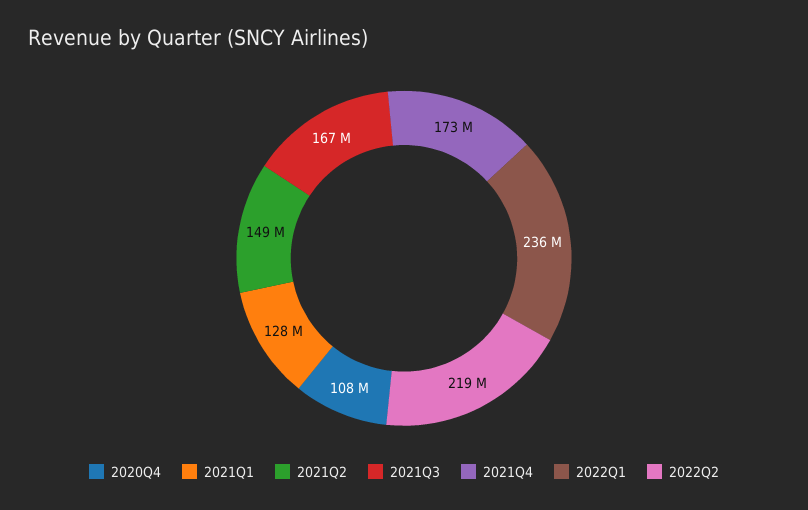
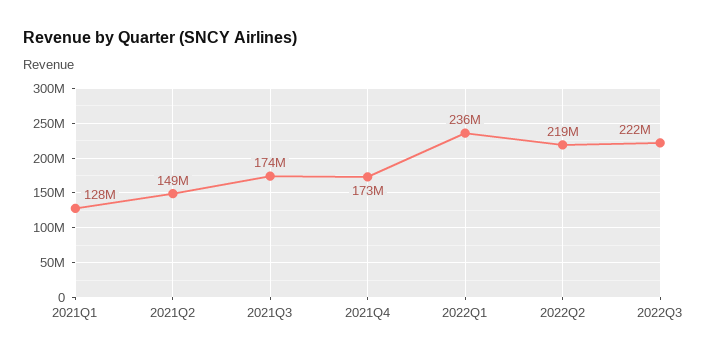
2020Q4: 108000000 -> none
2021Q3: 167000000 -> 174000000
2022Q3: none -> 222000000

